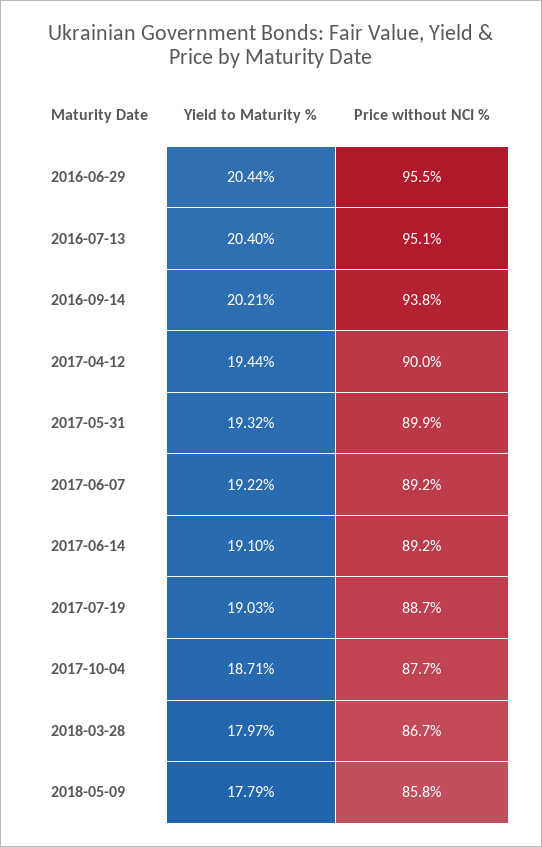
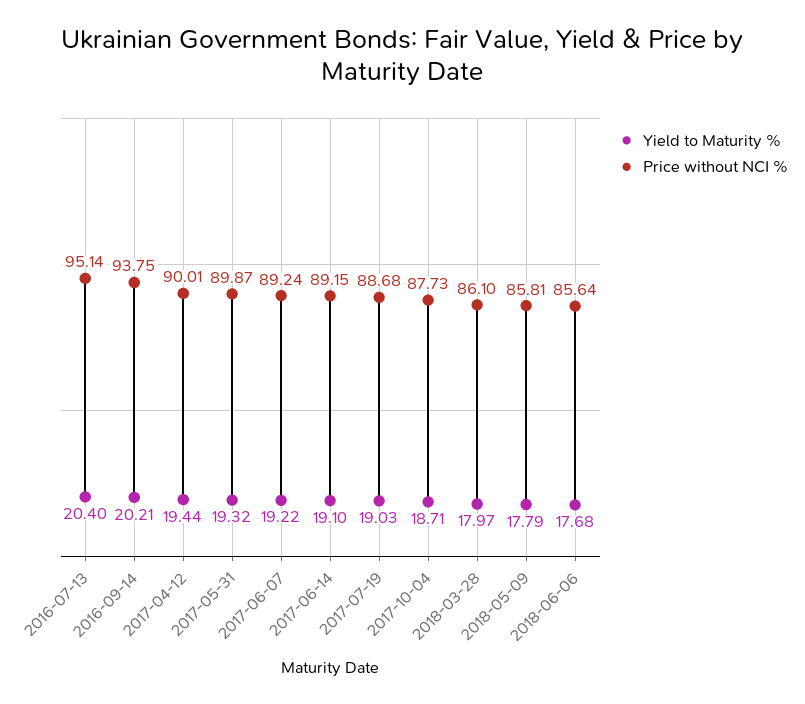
Yield to Maturity %, 2016-06-29: 20.44 -> none
Price without NCI %, 2016-06-29: 95.5 -> none
Price without NCI %, 2018-03-28: 86.7 -> 86.1
Yield to Maturity %, 2018-06-06: none -> 17.68
Price without NCI %, 2018-06-06: none -> 85.64

